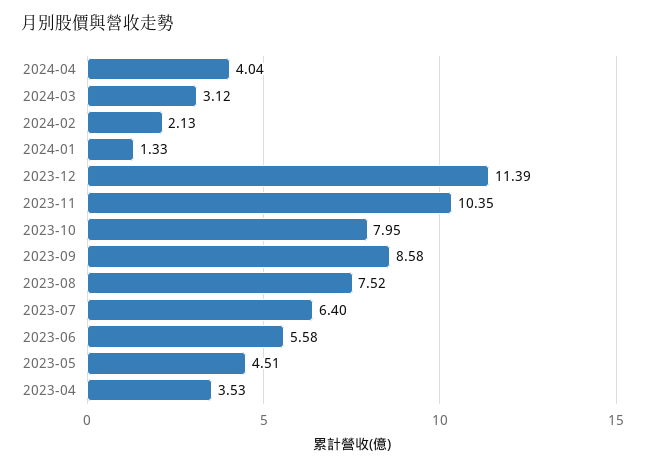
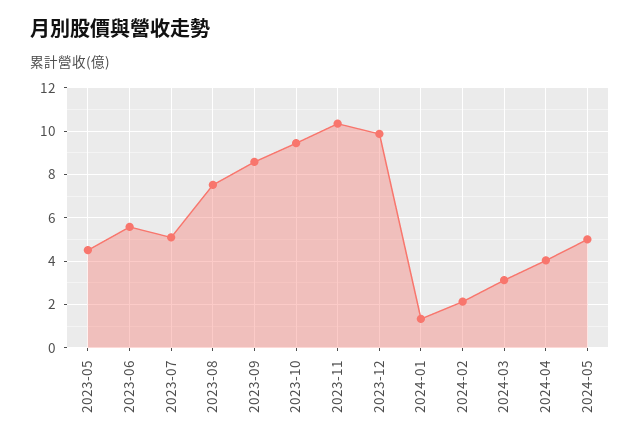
2023-12: 11.39 -> 10
2023-10: 7.95 -> 9.5
2023-07: 6.4 -> 5
2023-04: 3.53 -> none
2024-05: none -> 5

